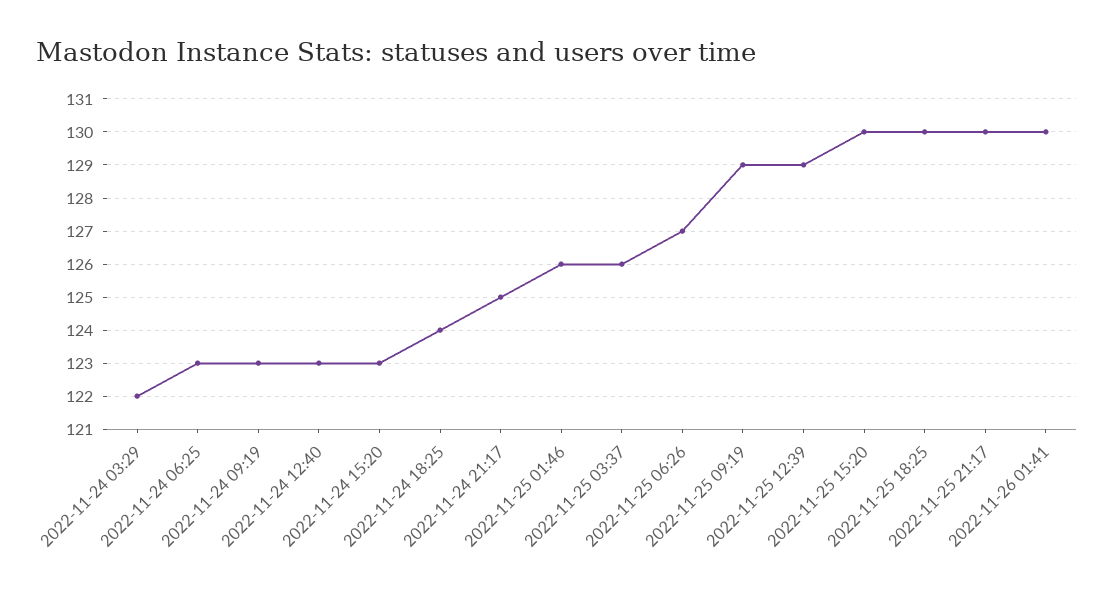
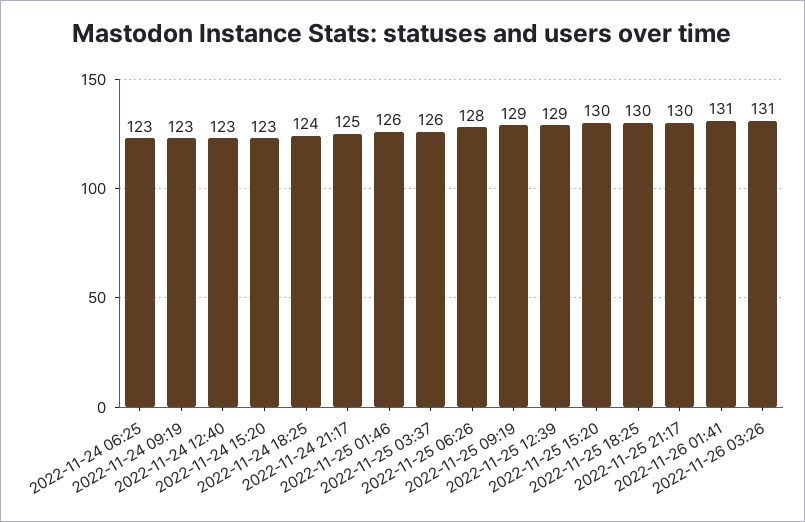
2022-11-24 03:29: 122 -> none
2022-11-25 06:26: 127 -> 128
2022-11-26 01:41: 130 -> 131
2022-11-26 03:26: none -> 131

